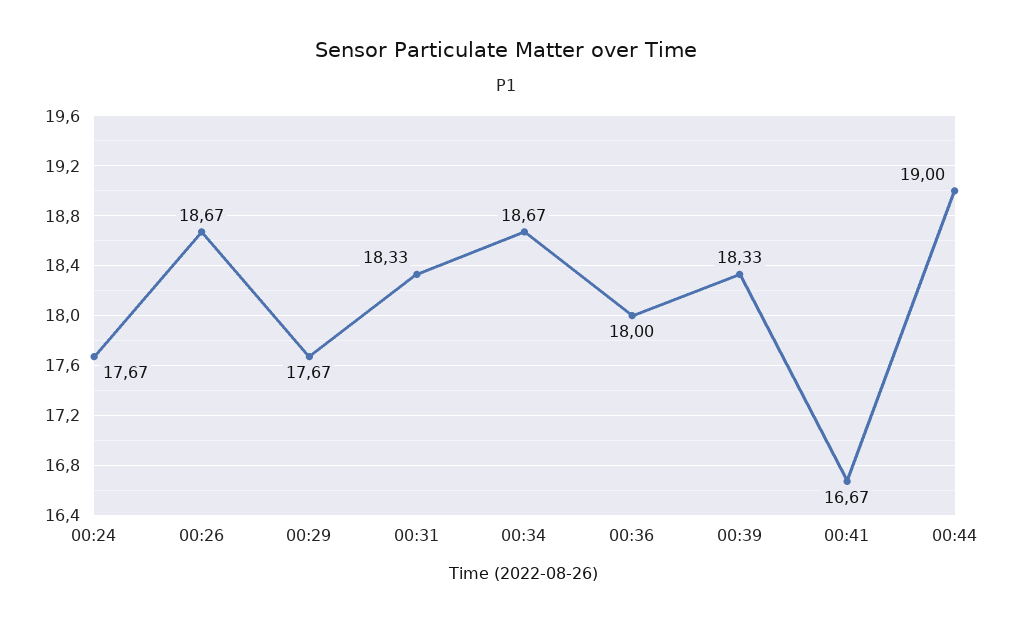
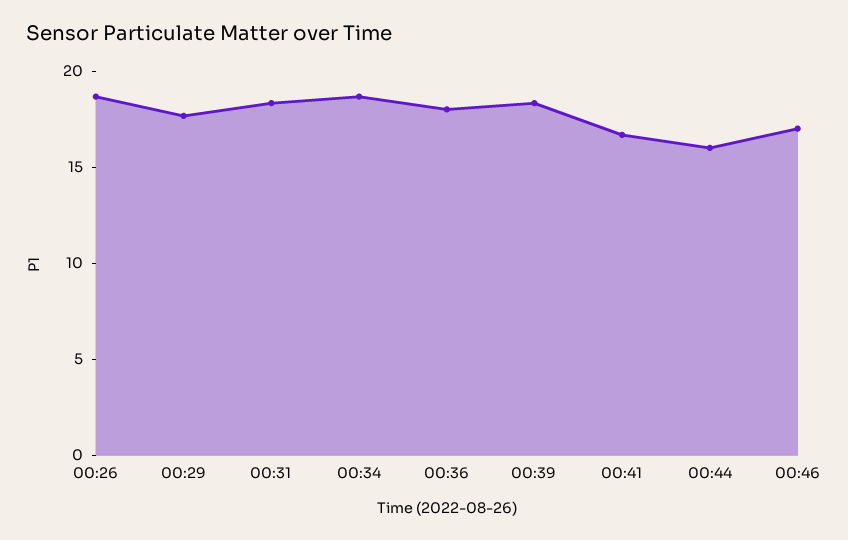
00:24: 17.67 -> none
00:44: 19 -> 16
00:46: none -> 17

